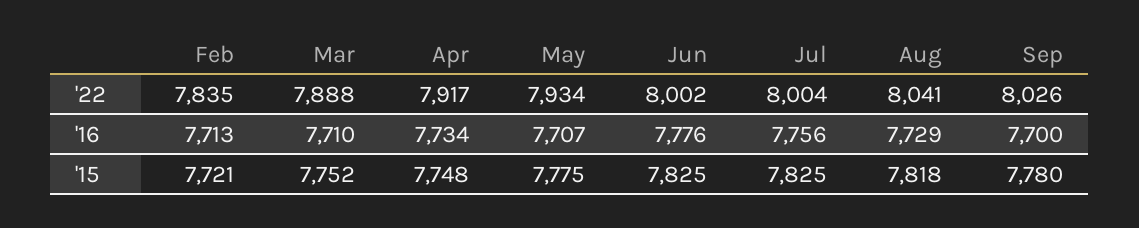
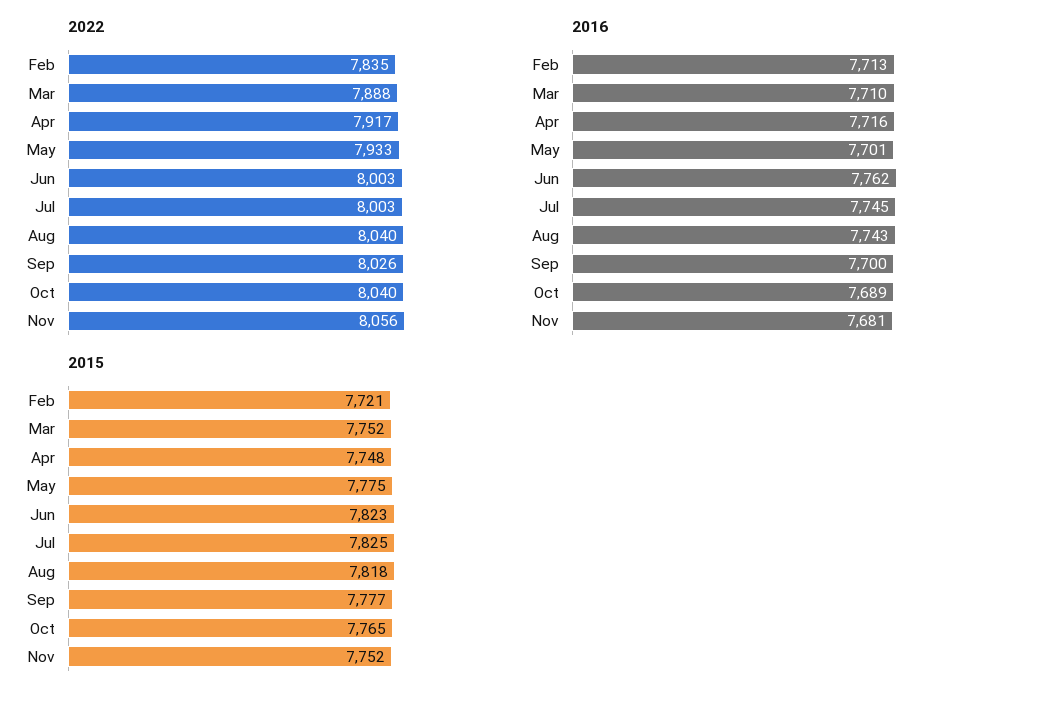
'22, May: 7934 -> 7933
'22, Jun: 8002 -> 8003
'22, Jul: 8004 -> 8003
'22, Aug: 8041 -> 8040
'16, Apr: 7734 -> 7716
'16, May: 7707 -> 7701
'16, Jun: 7776 -> 7762
'16, Jul: 7756 -> 7745
'16, Aug: 7729 -> 7743
'15, Jun: 7825 -> 7823
'15, Sep: 7780 -> 7777
'22, Oct: none -> 8040
'22, Nov: none -> 8056
'16, Oct: none -> 7689
'16, Nov: none -> 7681
'15, Oct: none -> 7765
'15, Nov: none -> 7752

